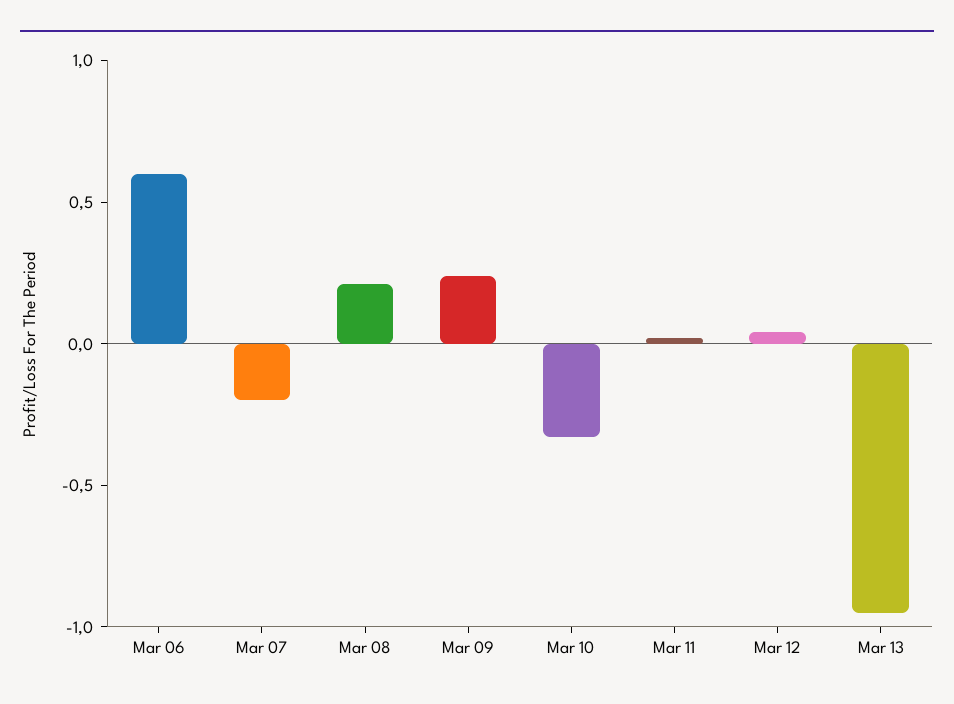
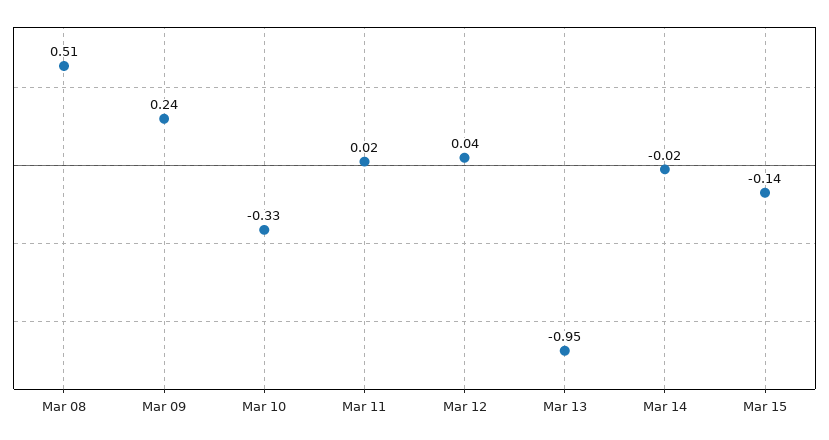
Mar 06: 0.6 -> none
Mar 07: -0.2 -> none
Mar 08: 0.2 -> 0.51
Mar 14: none -> -0.02
Mar 15: none -> -0.14

